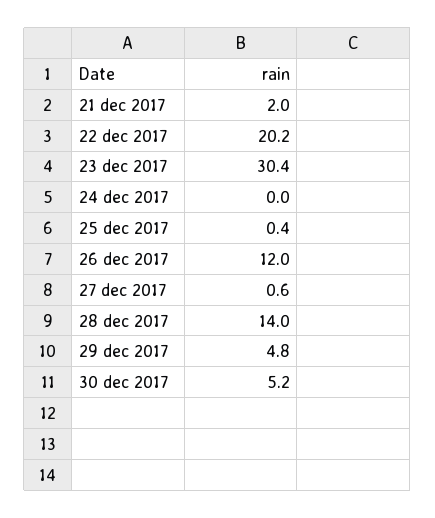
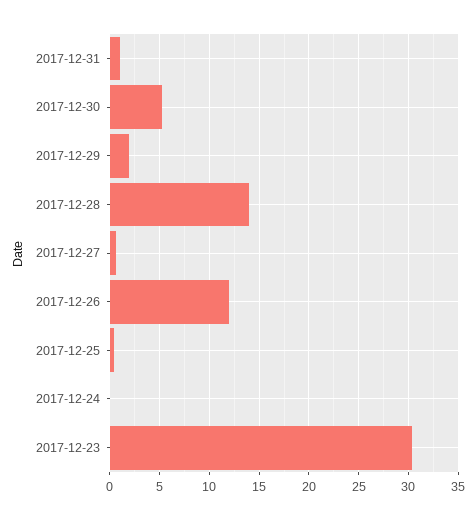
21 dec 2017: 2 -> none
22 dec 2017: 20.2 -> none
29 dec 2017: 4.8 -> 2
2017-12-31: none -> 1

